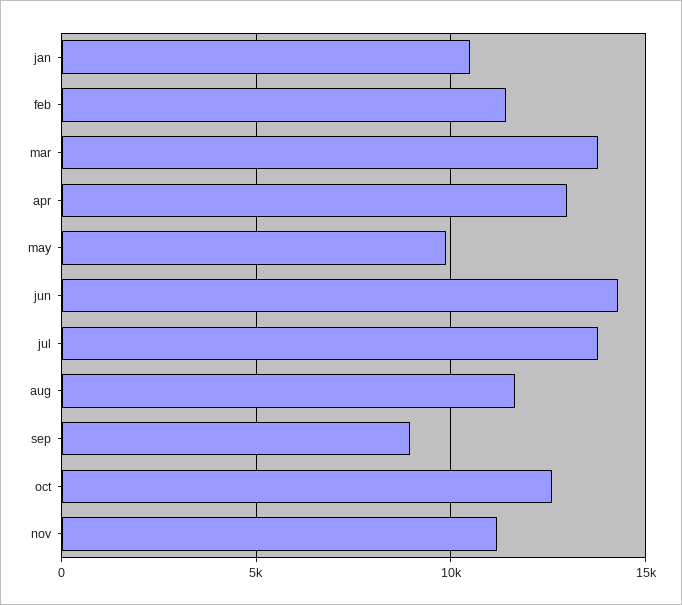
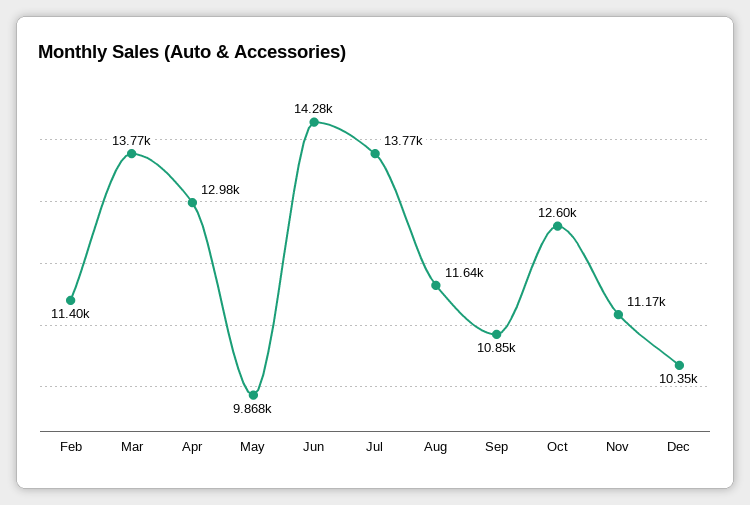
jan: 10500 -> none
sep: 9000 -> 10850
Dec: none -> 10350

